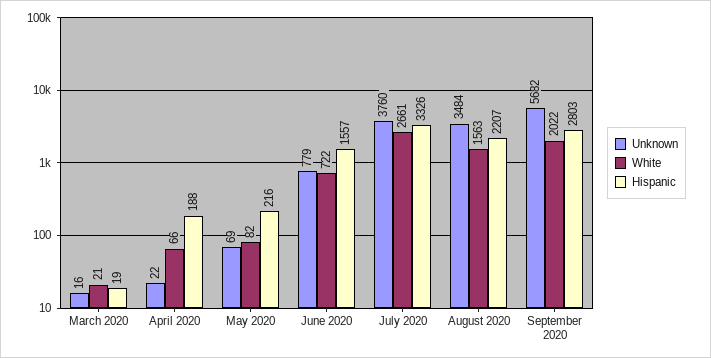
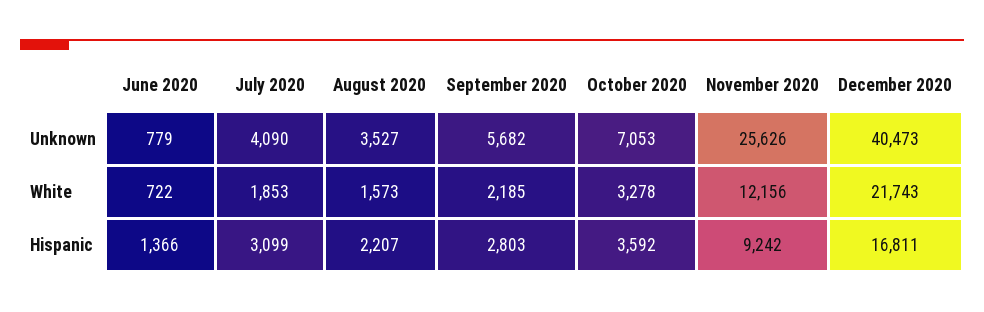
Unknown, March 2020: 16 -> none
White, March 2020: 21 -> none
Hispanic, March 2020: 19 -> none
Unknown, April 2020: 22 -> none
White, April 2020: 66 -> none
Hispanic, April 2020: 188 -> none
Unknown, May 2020: 69 -> none
White, May 2020: 82 -> none
Hispanic, May 2020: 216 -> none
Hispanic, June 2020: 1557 -> 1366
Unknown, July 2020: 3760 -> 4090
White, July 2020: 2661 -> 1853
Hispanic, July 2020: 3326 -> 3099
Unknown, August 2020: 3484 -> 3527
White, August 2020: 1563 -> 1573
White, September 2020: 2022 -> 2185
Unknown, October 2020: none -> 7053
Unknown, November 2020: none -> 25626
Unknown, December 2020: none -> 40473
White, October 2020: none -> 3278
White, November 2020: none -> 12156
White, December 2020: none -> 21743
Hispanic, October 2020: none -> 3592
Hispanic, November 2020: none -> 9242
Hispanic, December 2020: none -> 16811

